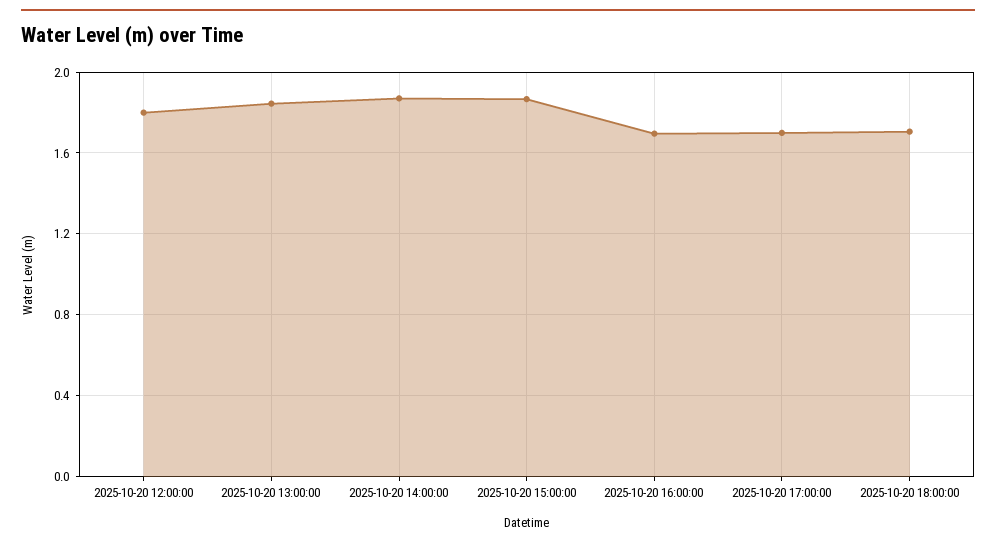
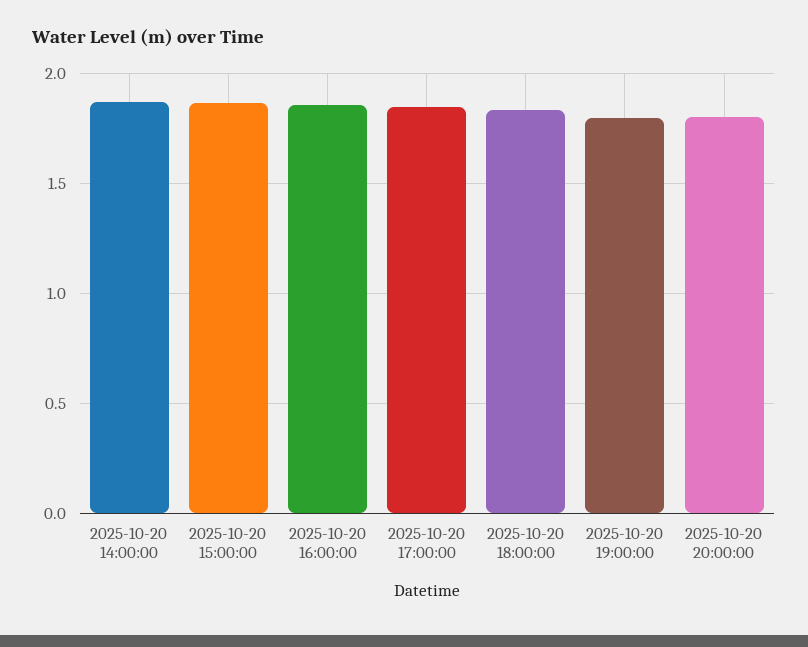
2025-10-20 12:00:00: 1.8 -> none
2025-10-20 13:00:00: 1.85 -> none
2025-10-20 16:00:00: 1.7 -> 1.85
2025-10-20 17:00:00: 1.7 -> 1.85
2025-10-20 18:00:00: 1.7 -> 1.85
2025-10-20 19:00:00: none -> 1.8
2025-10-20 20:00:00: none -> 1.8

